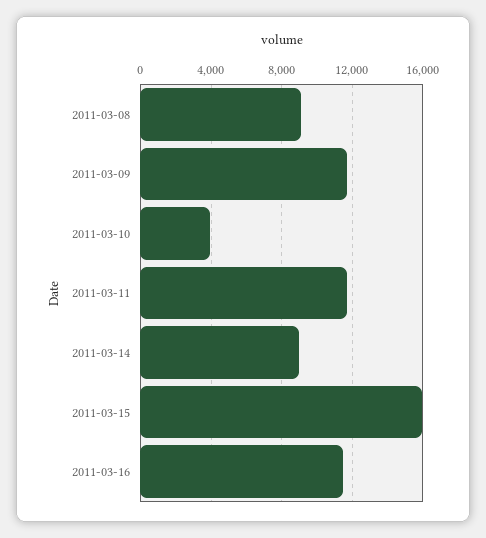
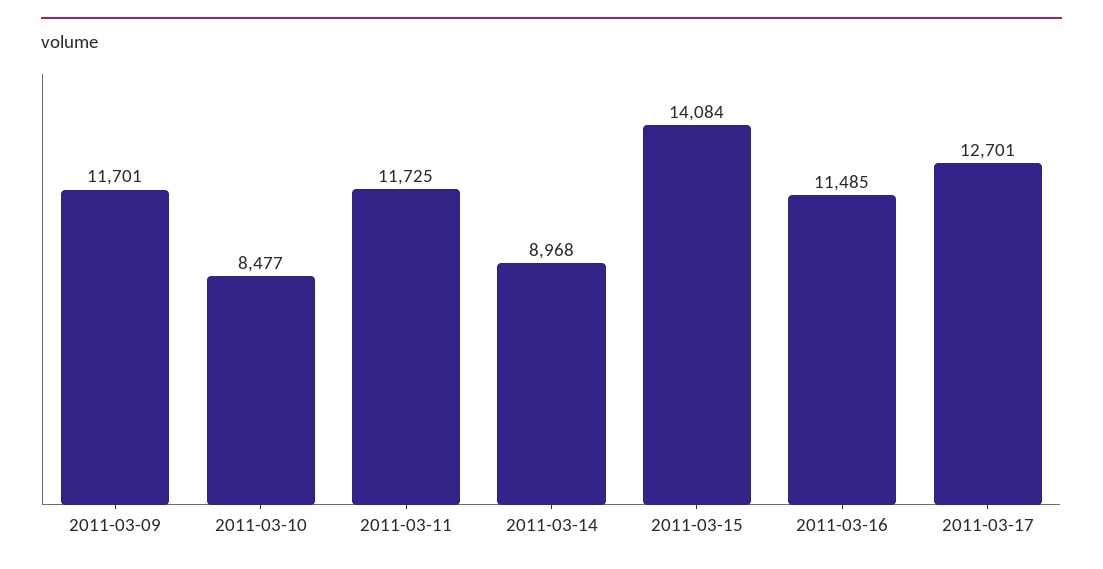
2011-03-08: 9000 -> none
2011-03-10: 4000 -> 8477
2011-03-15: 16000 -> 14084
2011-03-17: none -> 12701

